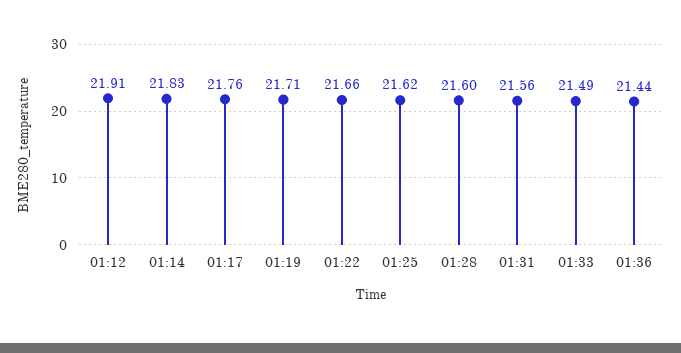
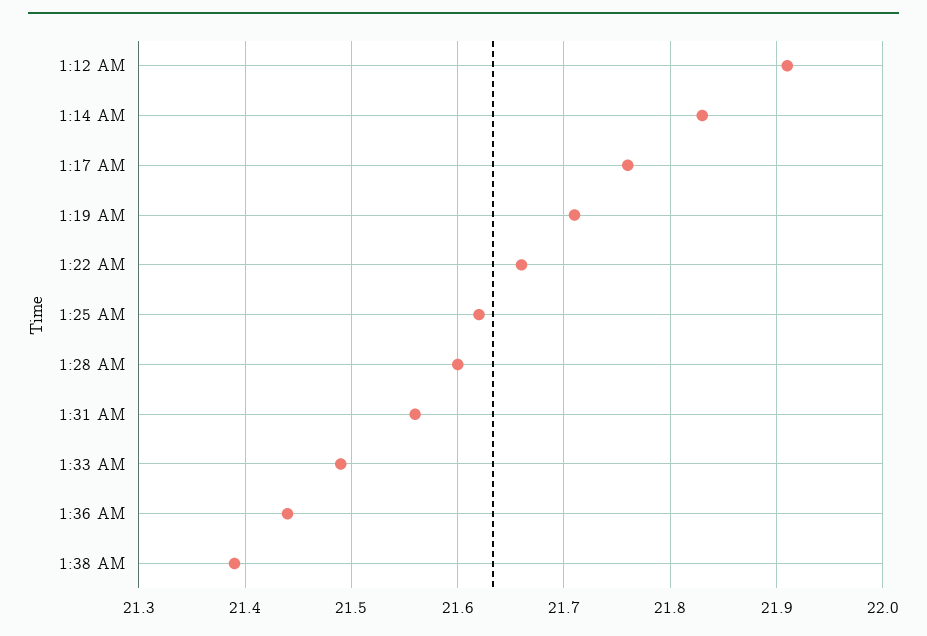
1:38 AM: none -> 21.39

